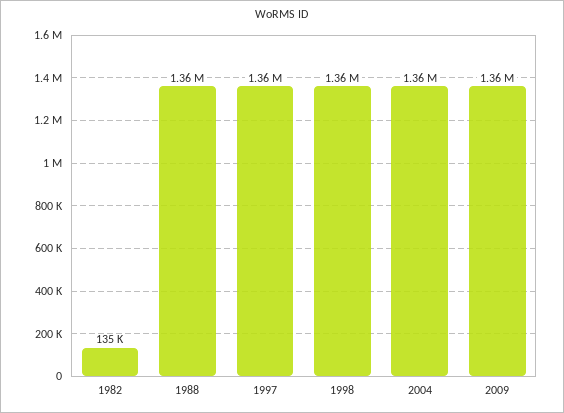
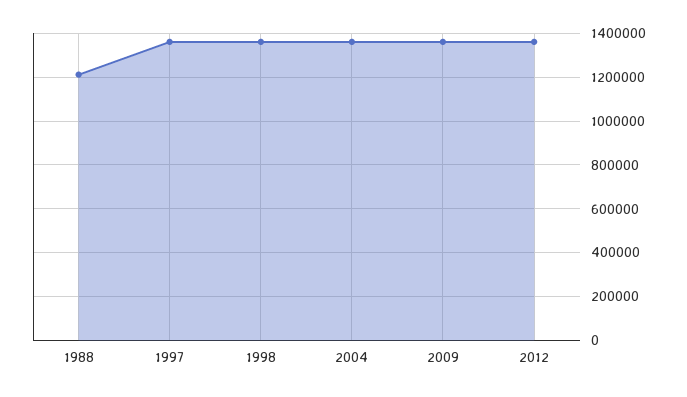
1982: 135000 -> none
1988: 1360000 -> 1200000
2012: none -> 1350000

